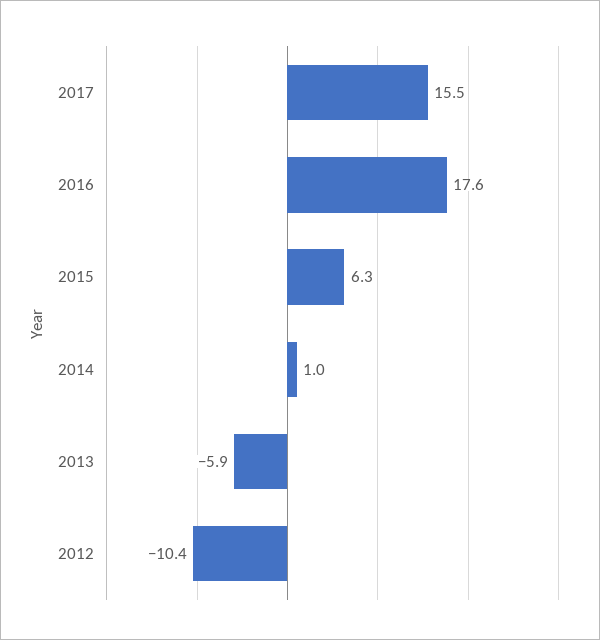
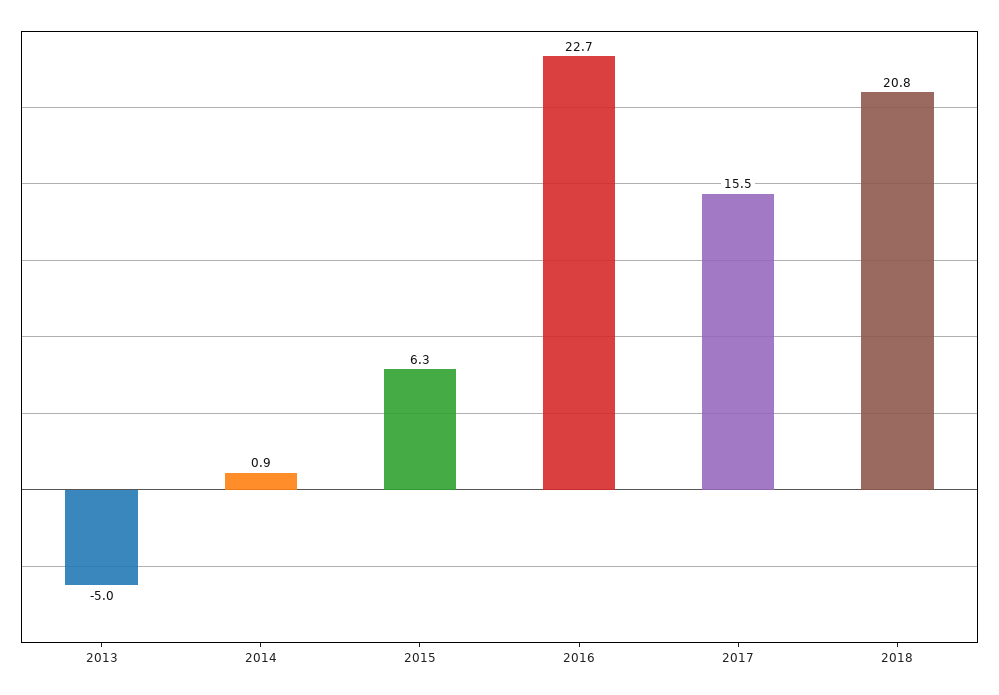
2016: 17.6 -> 22.7
2014: 1 -> 0.9
2013: -5.9 -> -5
2012: -10.4 -> none
2018: none -> 20.8

